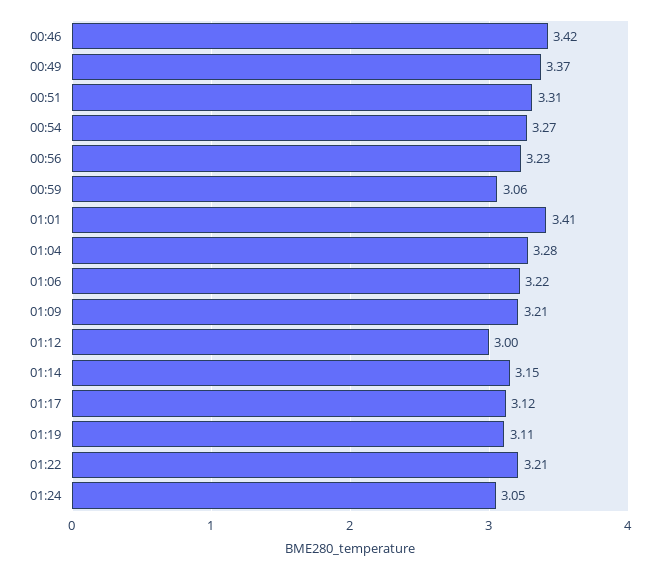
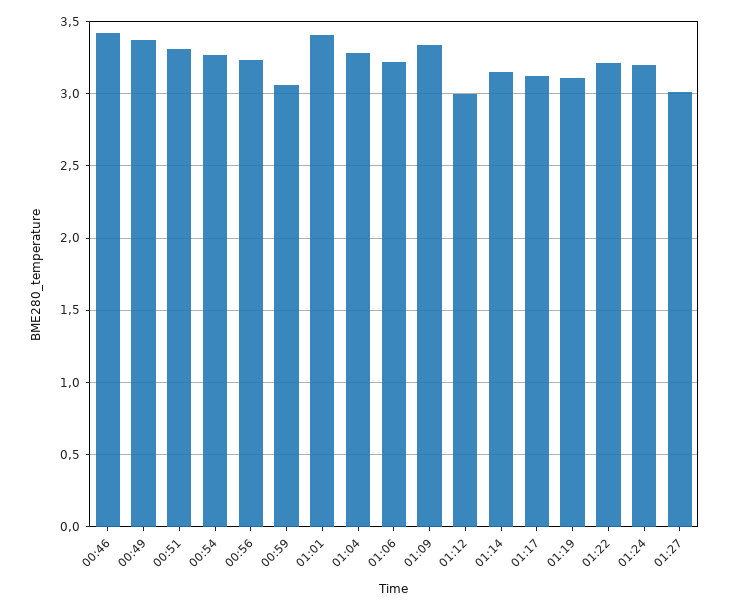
01:09: 3.21 -> 3.35
01:24: 3.05 -> 3.2
01:27: none -> 3

